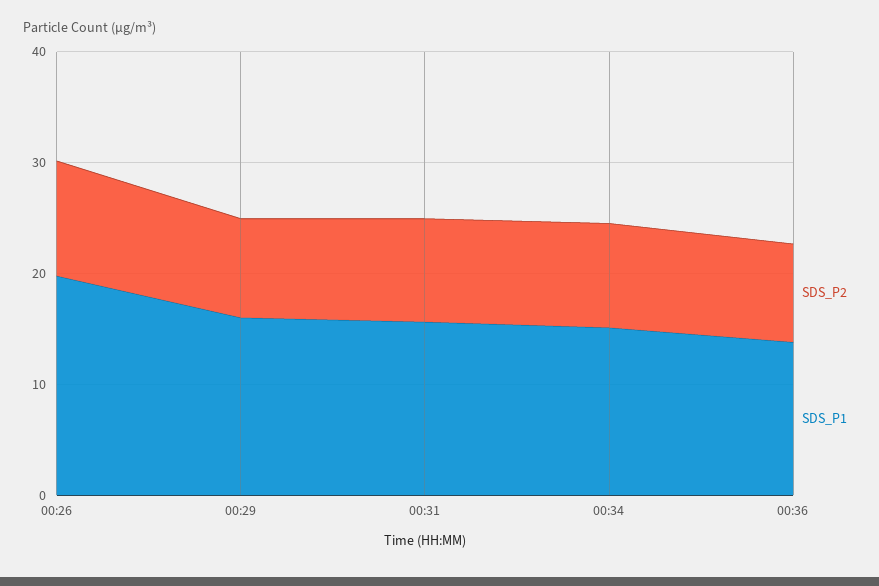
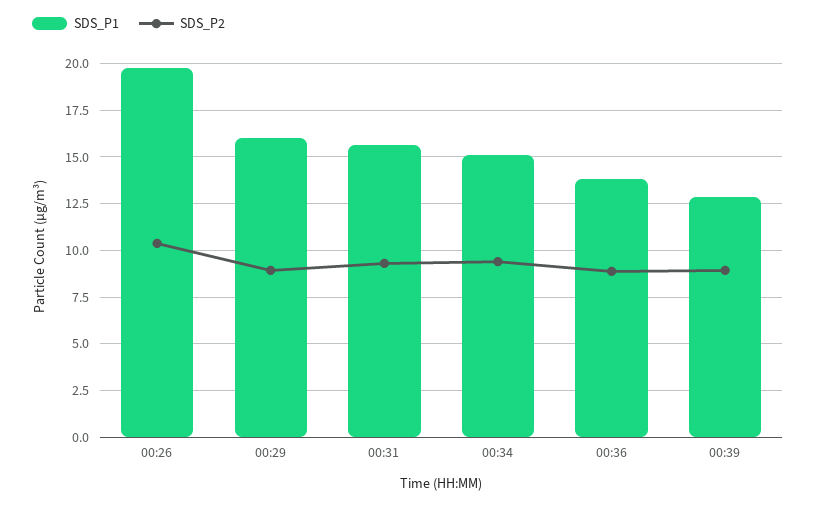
SDS_P1, 00:39: none -> 13
SDS_P2, 00:39: none -> 9

